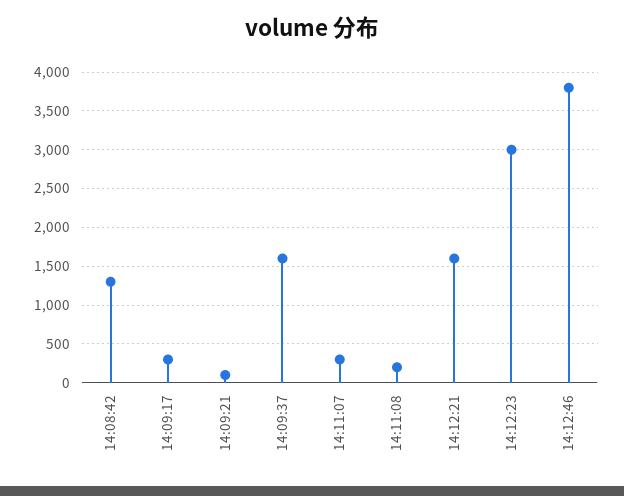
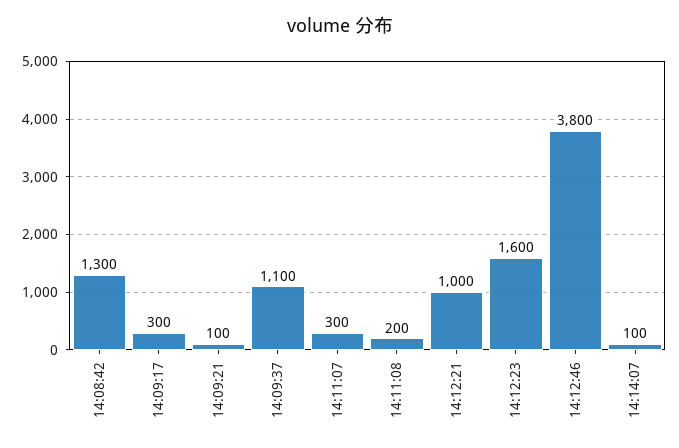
14:09:37: 1600 -> 1100
14:12:21: 1600 -> 1000
14:12:23: 3000 -> 1600
14:14:07: none -> 100

